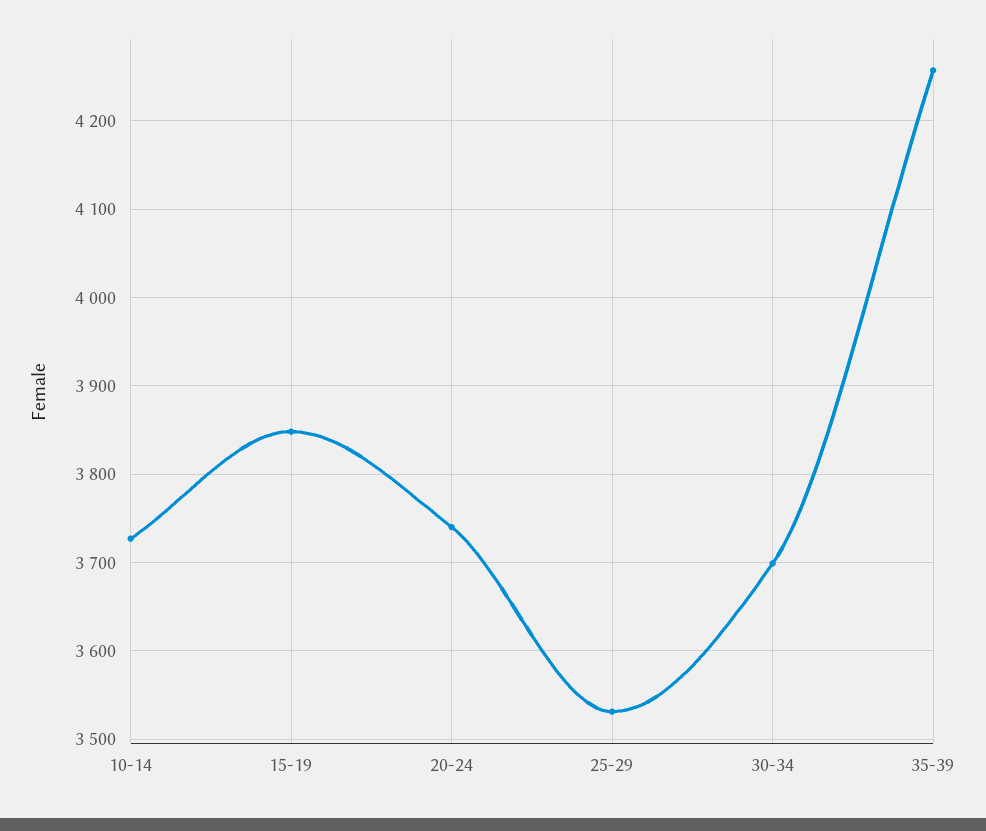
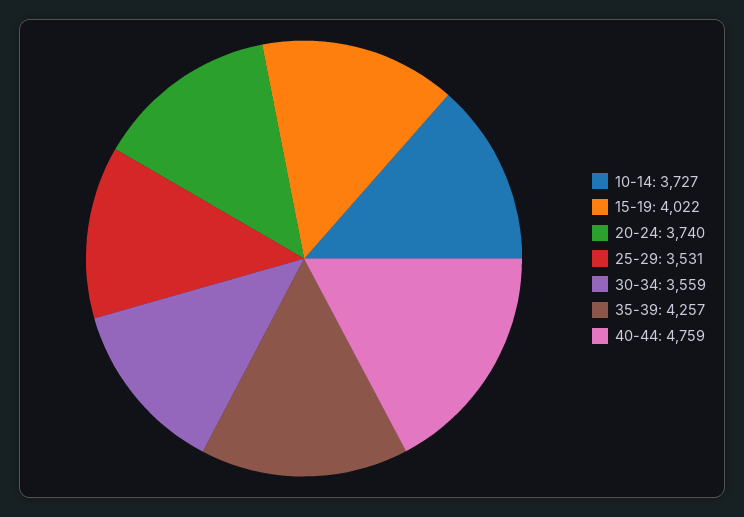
15-19: 3850 -> 4022
30-34: 3700 -> 3559
40-44: none -> 4759

